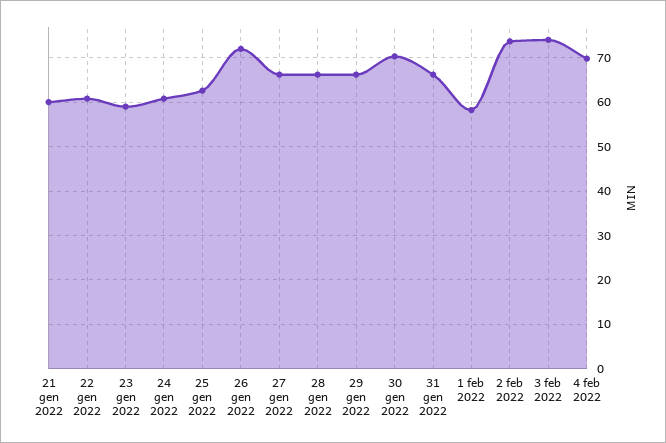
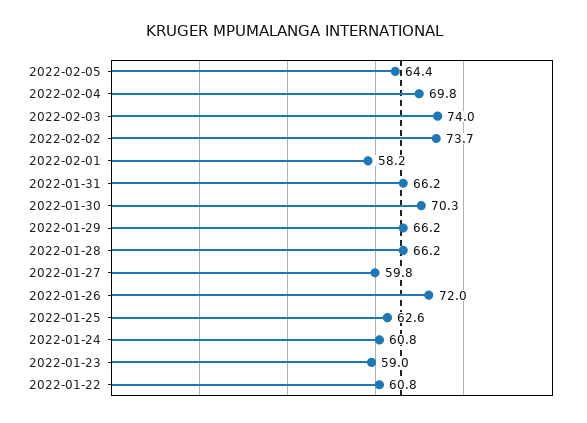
21 gen 2022: 60 -> none
27 gen 2022: 66 -> 59.8
2022-02-05: none -> 64.4

